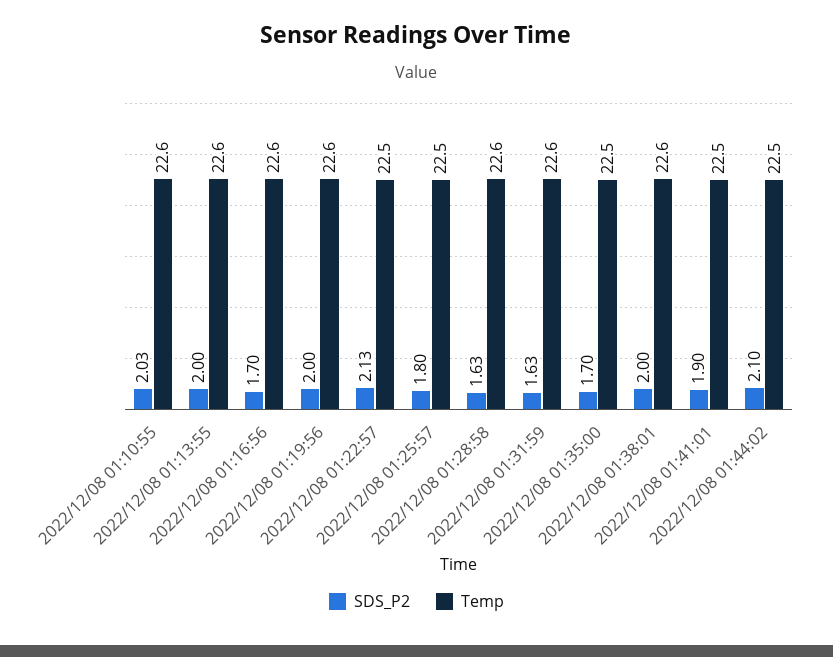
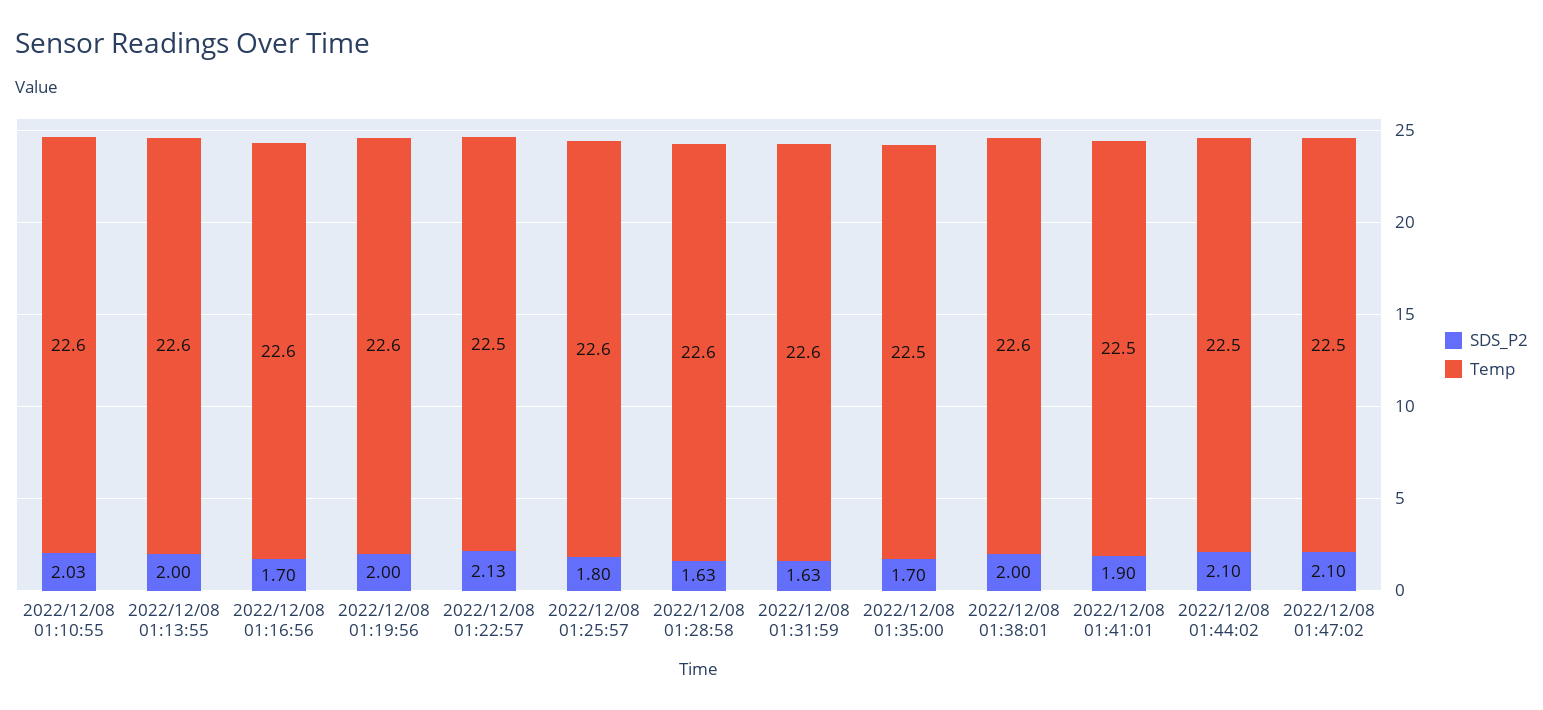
Temp, 2022/12/08 01:25:57: 22.5 -> 22.6
SDS_P2, 2022/12/08 01:47:02: none -> 2.1
Temp, 2022/12/08 01:47:02: none -> 22.5

